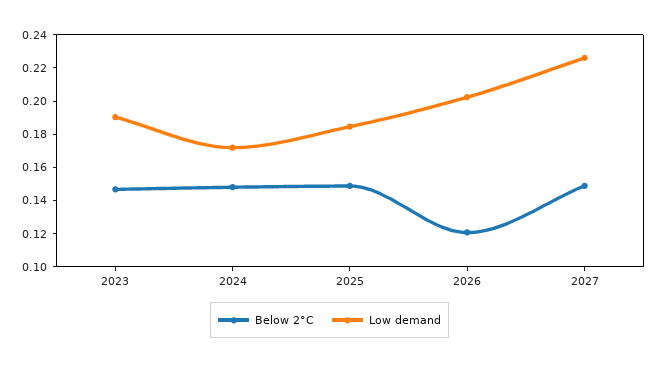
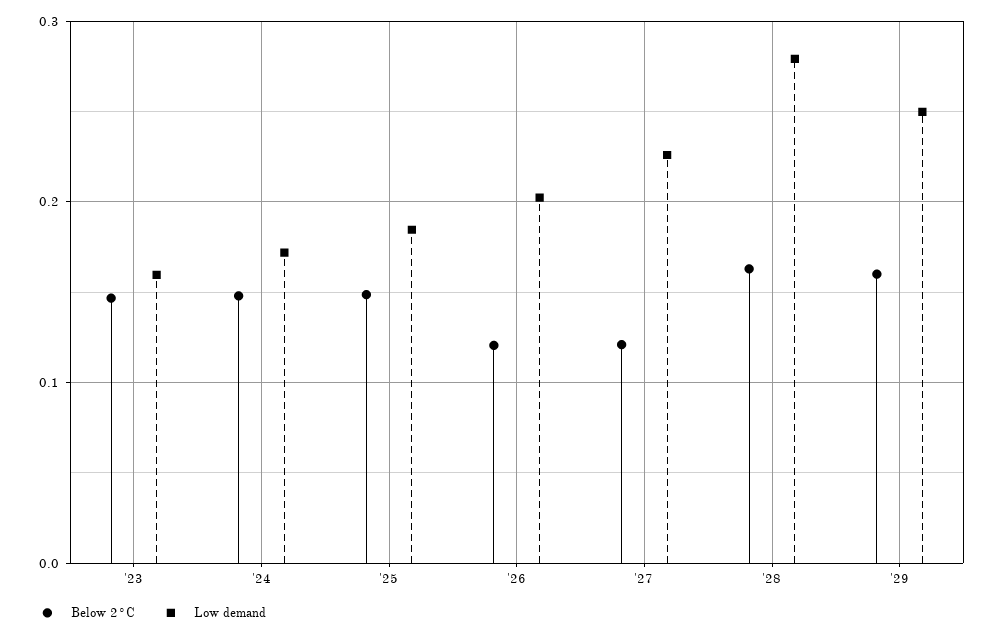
Low demand, 2023: 0.19 -> 0.16
Below 2°C, 2027: 0.15 -> 0.12
Below 2°C, '28: none -> 0.16
Low demand, '28: none -> 0.28
Below 2°C, '29: none -> 0.16
Low demand, '29: none -> 0.25

